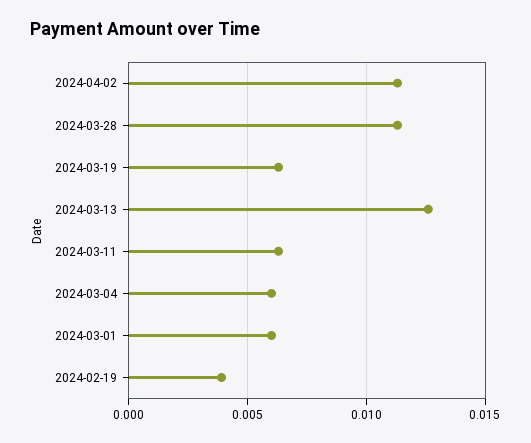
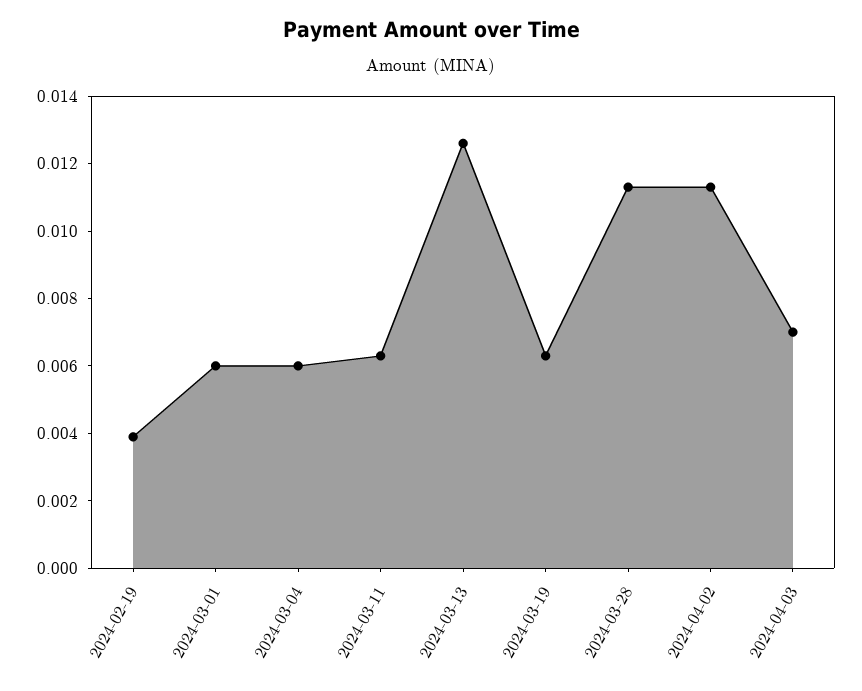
2024-04-03: none -> 0.007

